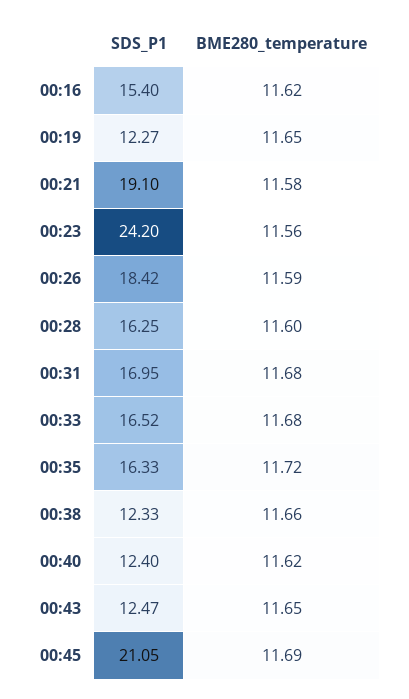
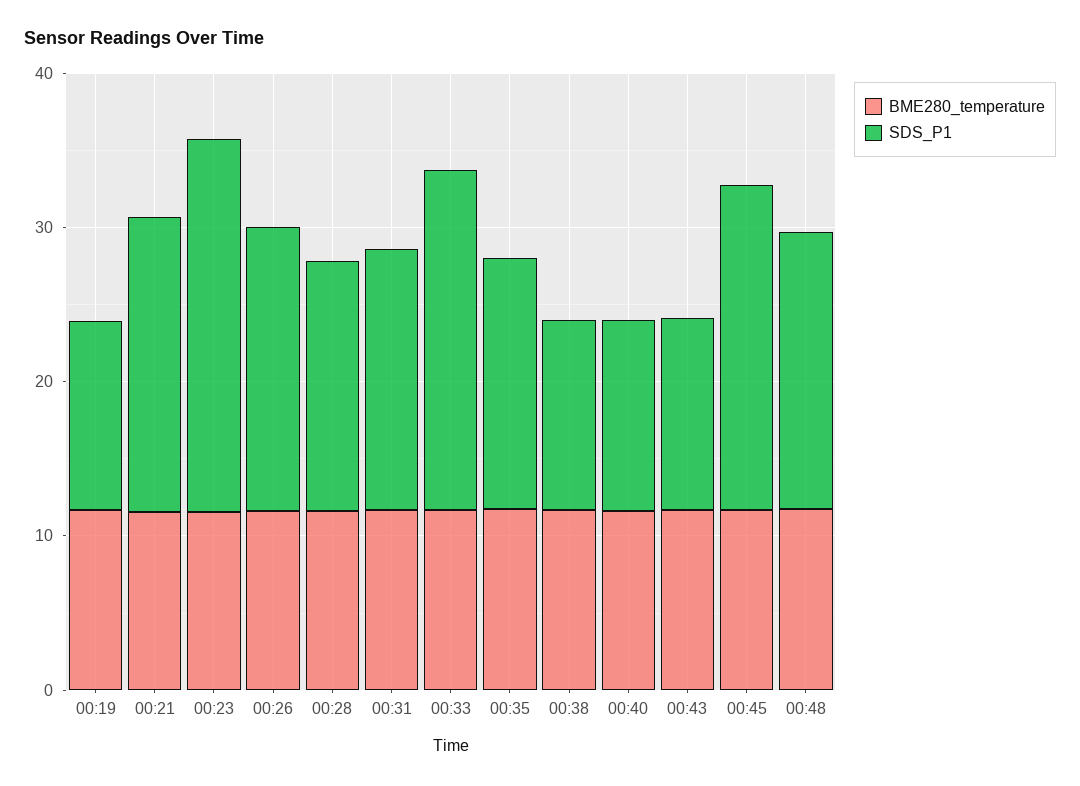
SDS_P1, 00:16: 15.4 -> none
BME280_temperature, 00:16: 11.62 -> none
SDS_P1, 00:33: 16.52 -> 22
BME280_temperature, 00:48: none -> 12
SDS_P1, 00:48: none -> 18

